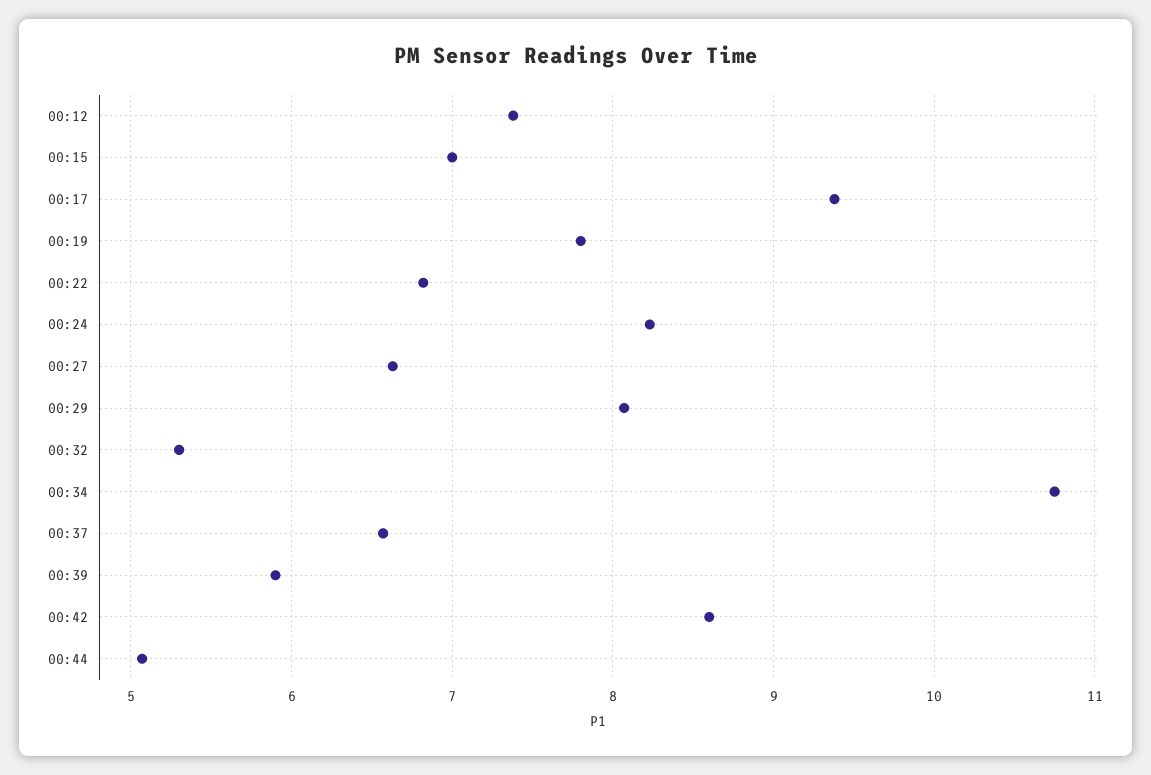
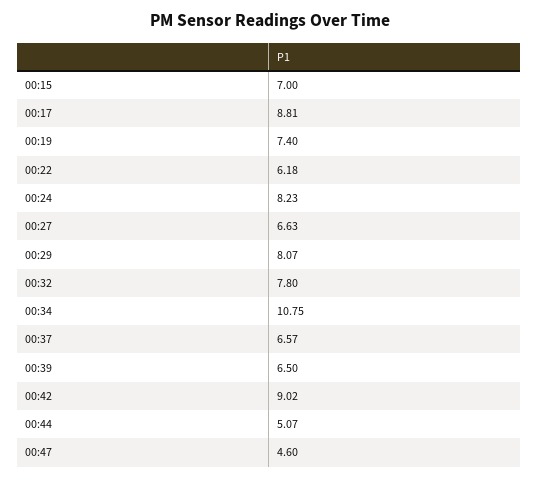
00:12: 7.4 -> none
00:17: 9.4 -> 8.81
00:19: 7.8 -> 7.4
00:22: 6.8 -> 6.18
00:32: 5.3 -> 7.8
00:39: 5.9 -> 6.5
00:42: 8.6 -> 9.02
00:47: none -> 4.6

